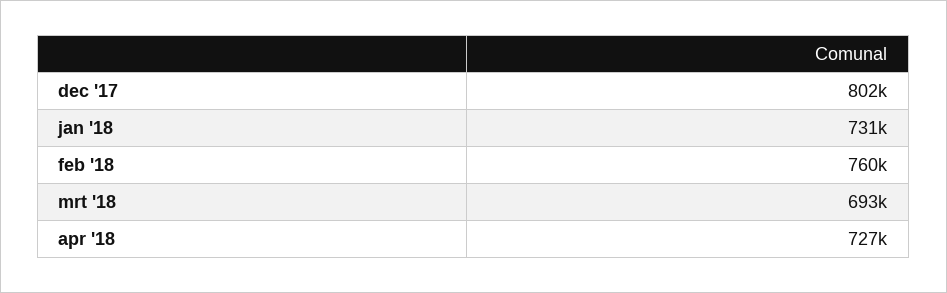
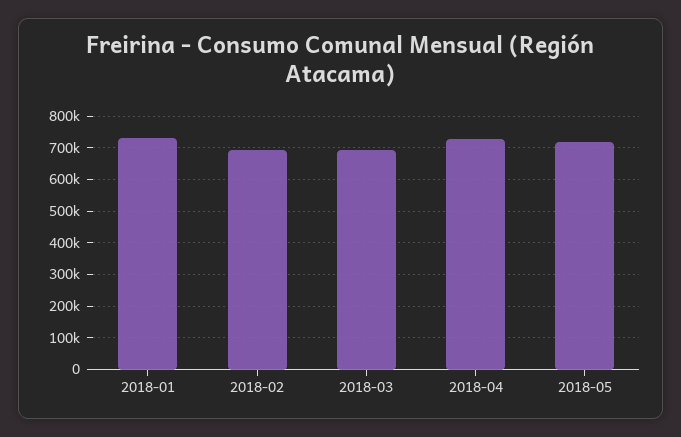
dec '17: 802000 -> none
feb '18: 760000 -> 700000
2018-05: none -> 720000

